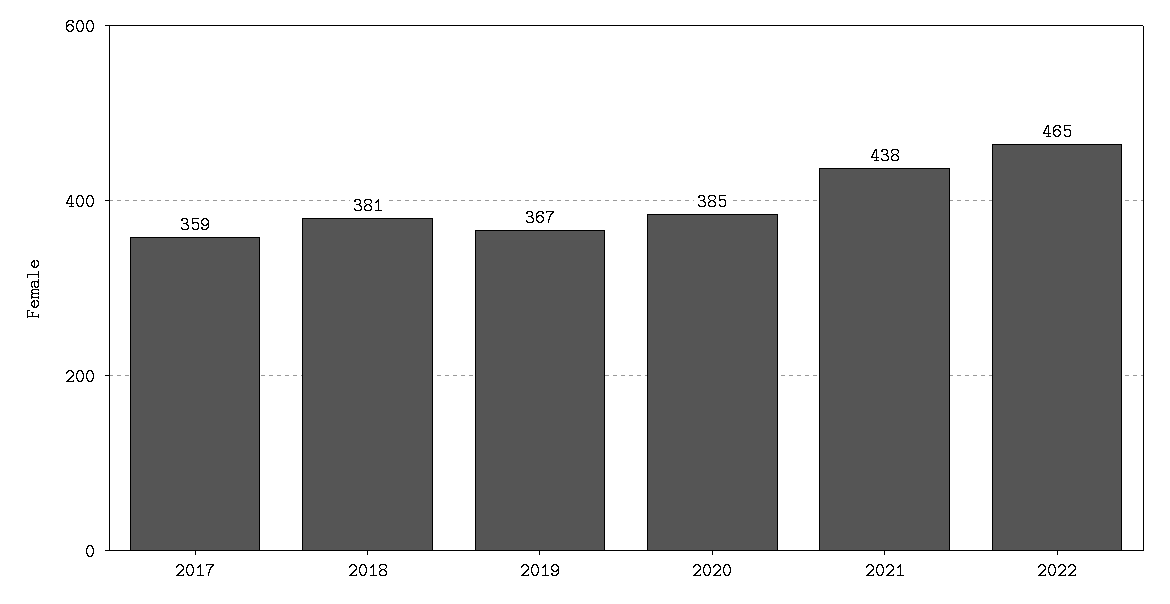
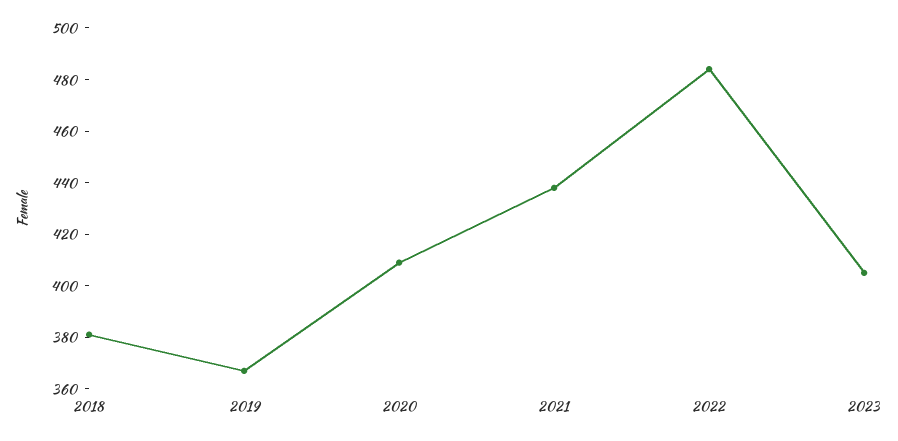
2017: 359 -> none
2020: 385 -> 410
2022: 465 -> 485
2023: none -> 405

